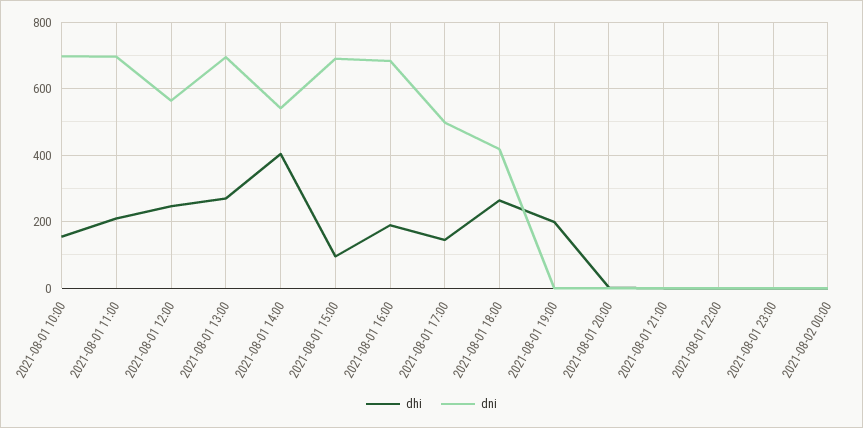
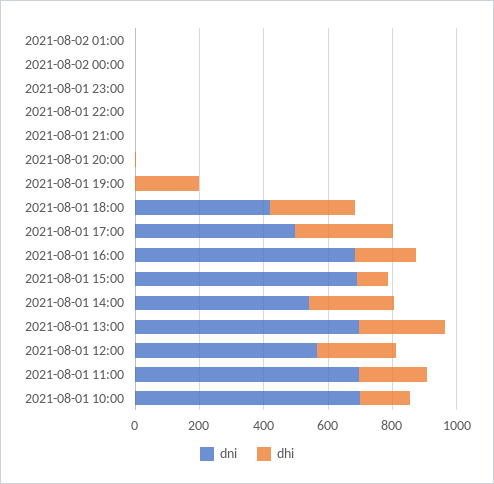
dhi, 2021-08-01 14:00: 400 -> 250
dhi, 2021-08-01 17:00: 140 -> 300
dni, 2021-08-02 01:00: none -> 0
dhi, 2021-08-02 01:00: none -> 0

